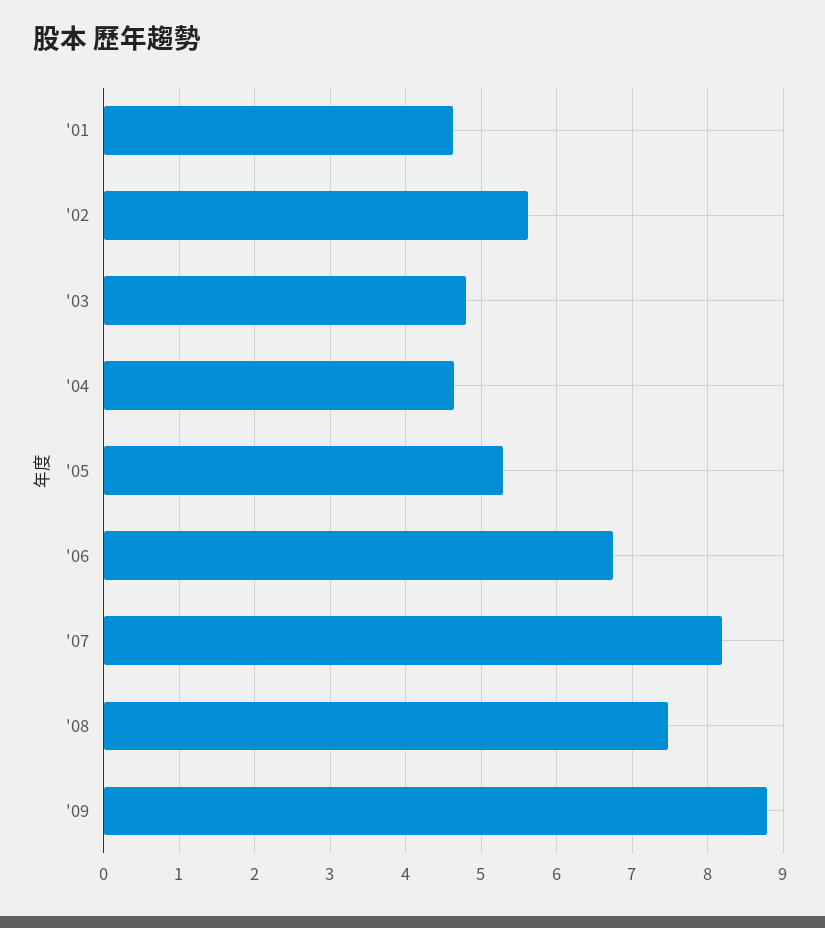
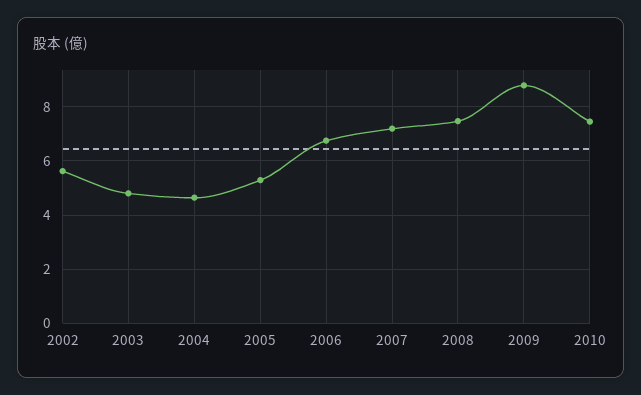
'01: 4.6 -> none
'07: 8.2 -> 7.25
2010: none -> 7.5

